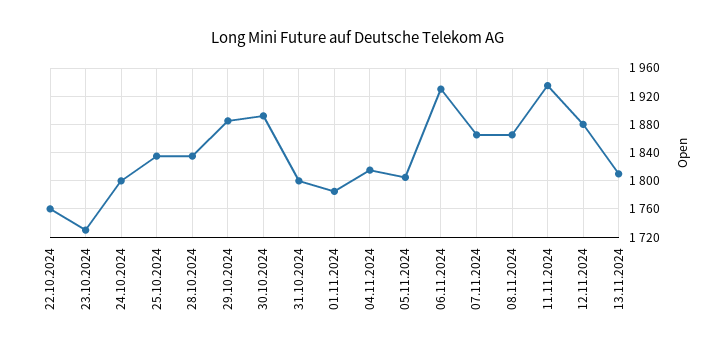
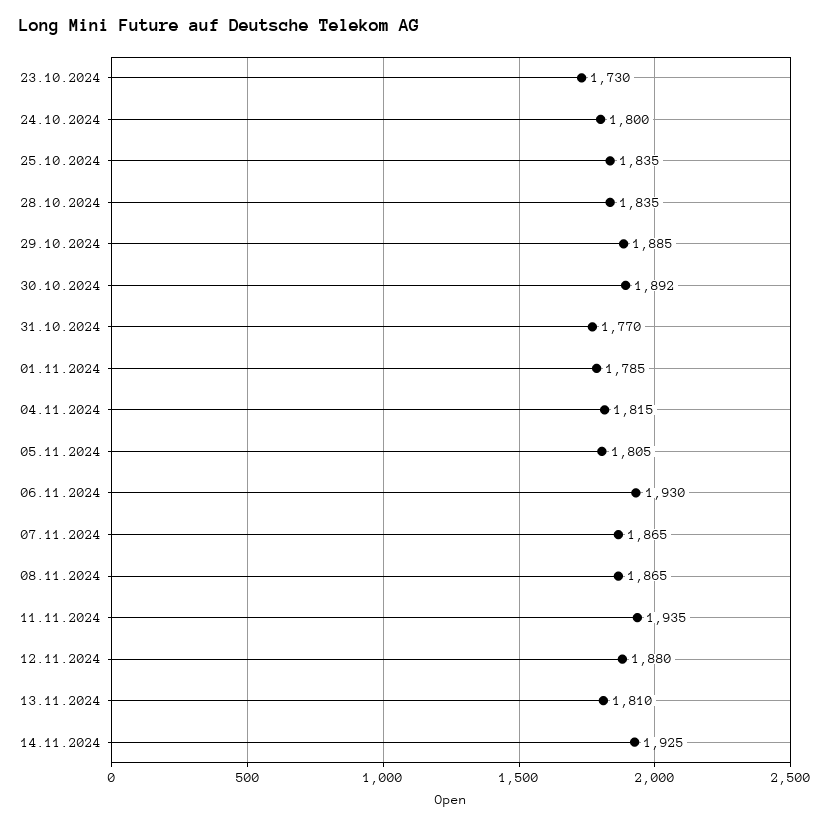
22.10.2024: 1760 -> none
31.10.2024: 1800 -> 1770
14.11.2024: none -> 1925

